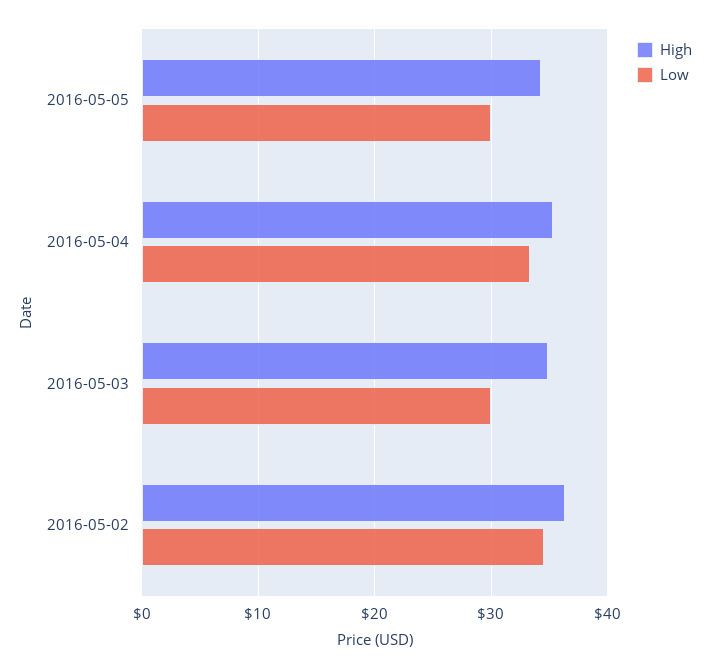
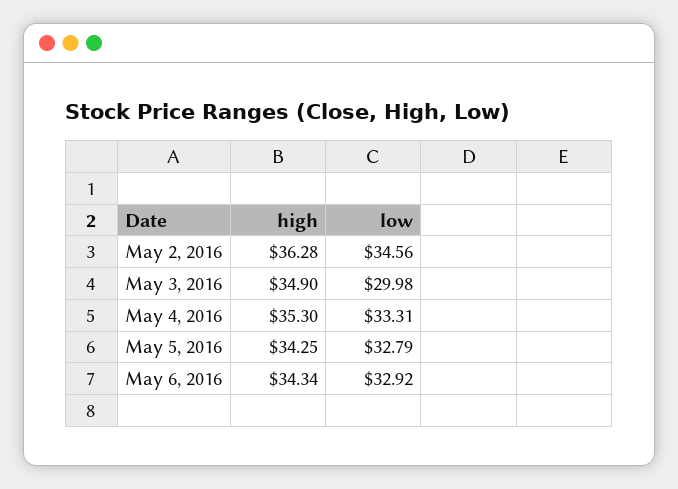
Low, 2016-05-05: 30 -> 32.79
High, May 6, 2016: none -> 34.34
Low, May 6, 2016: none -> 32.92

